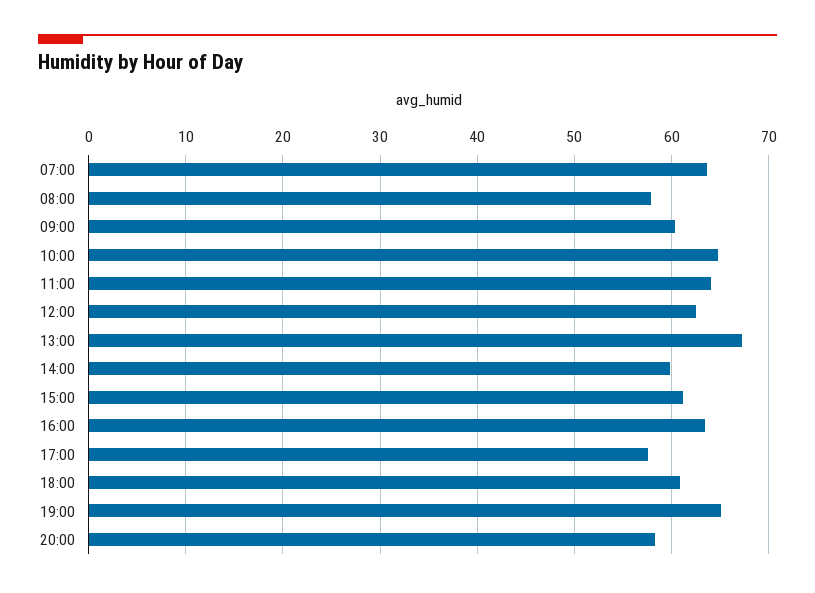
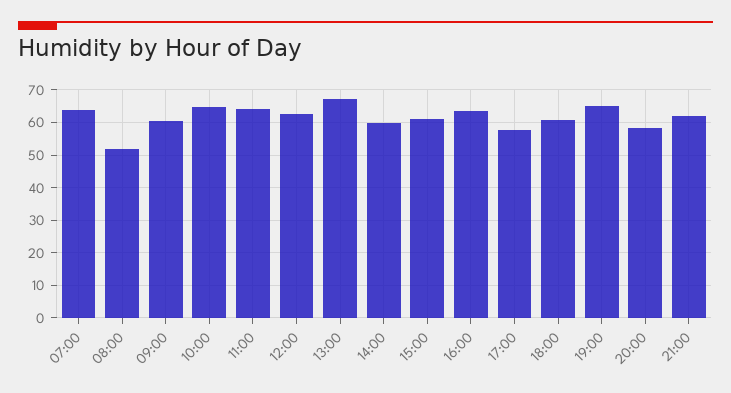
08:00: 58 -> 52
21:00: none -> 62

